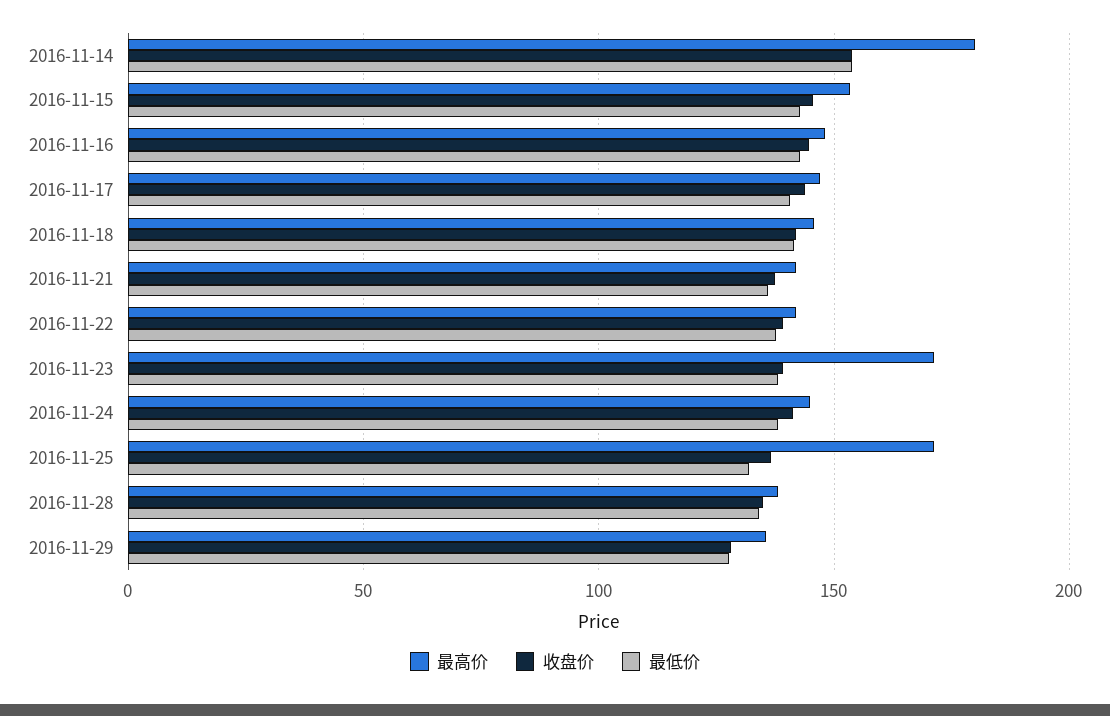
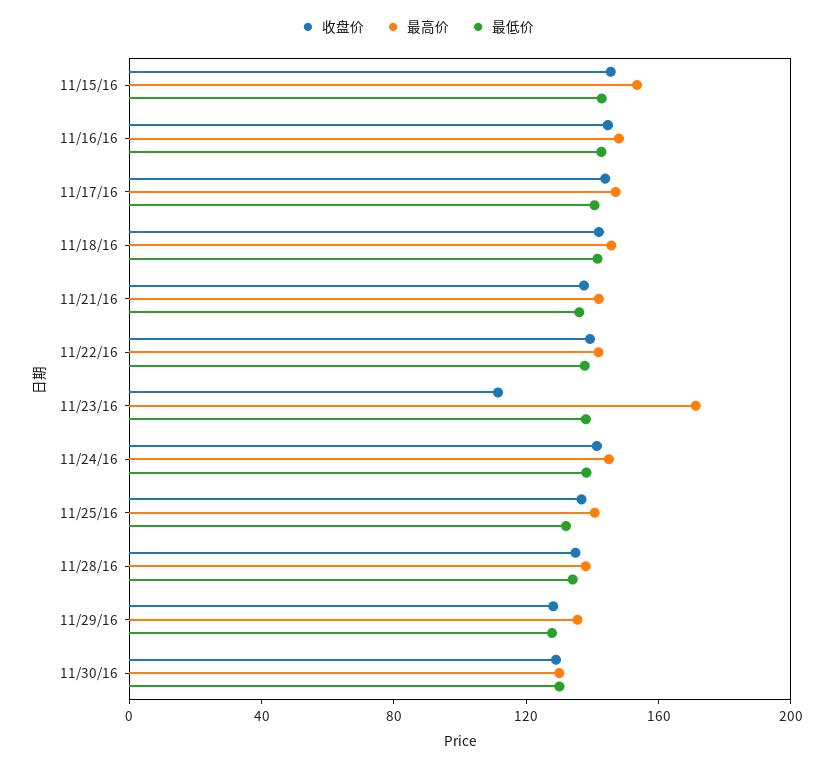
最高价, 2016-11-14: 180 -> none
收盘价, 2016-11-14: 155 -> none
最低价, 2016-11-14: 155 -> none
收盘价, 2016-11-23: 140 -> 110
最高价, 2016-11-25: 170 -> 140
收盘价, 11/30/16: none -> 130
最高价, 11/30/16: none -> 130
最低价, 11/30/16: none -> 130

